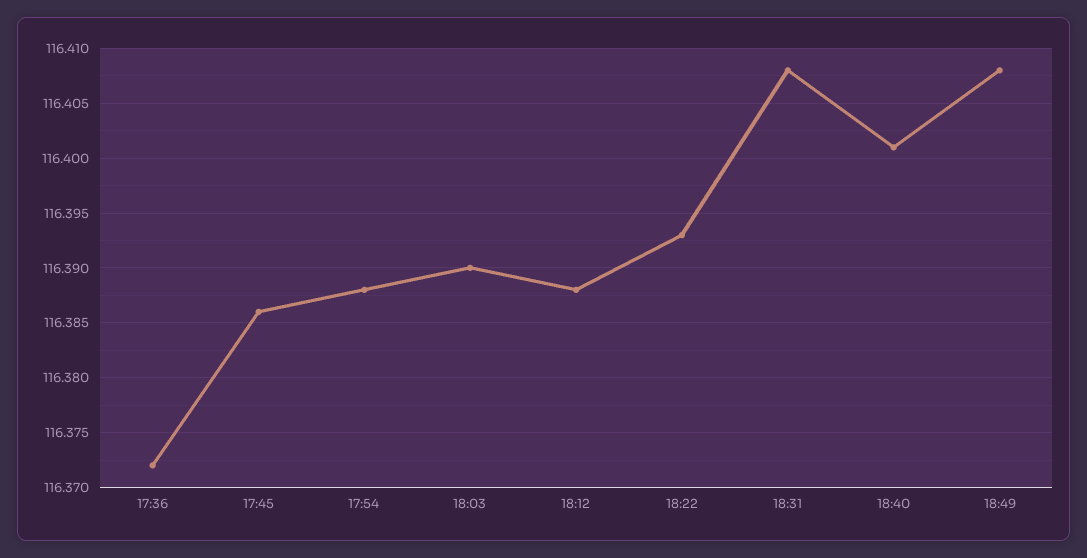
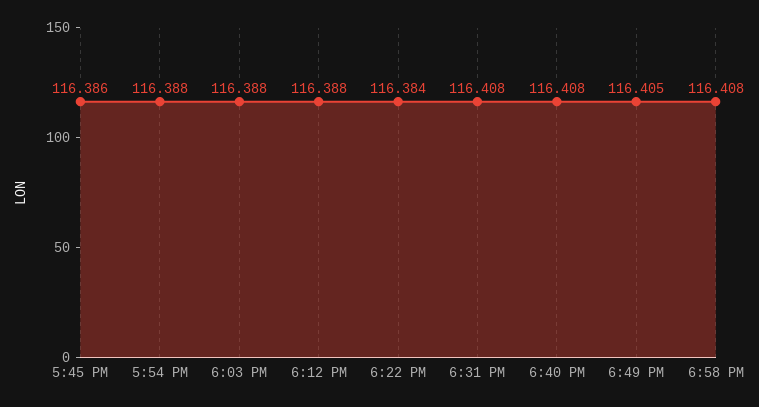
17:36: 116.372 -> none
18:03: 116.39 -> 116.388
18:22: 116.393 -> 116.384
18:40: 116.401 -> 116.408
18:49: 116.408 -> 116.405
6:58 PM: none -> 116.408

